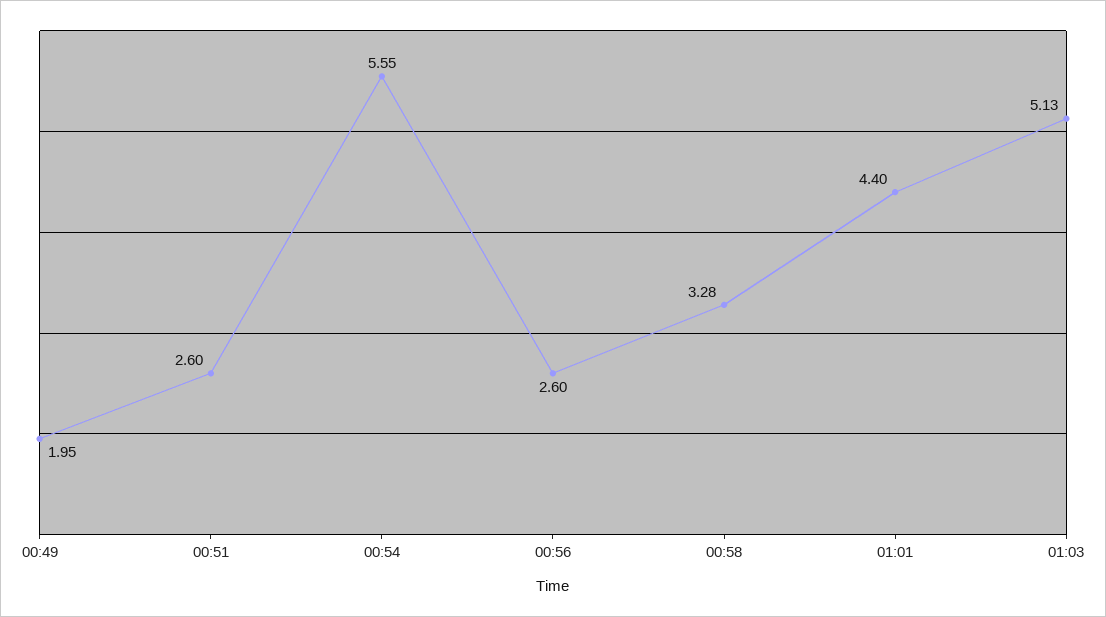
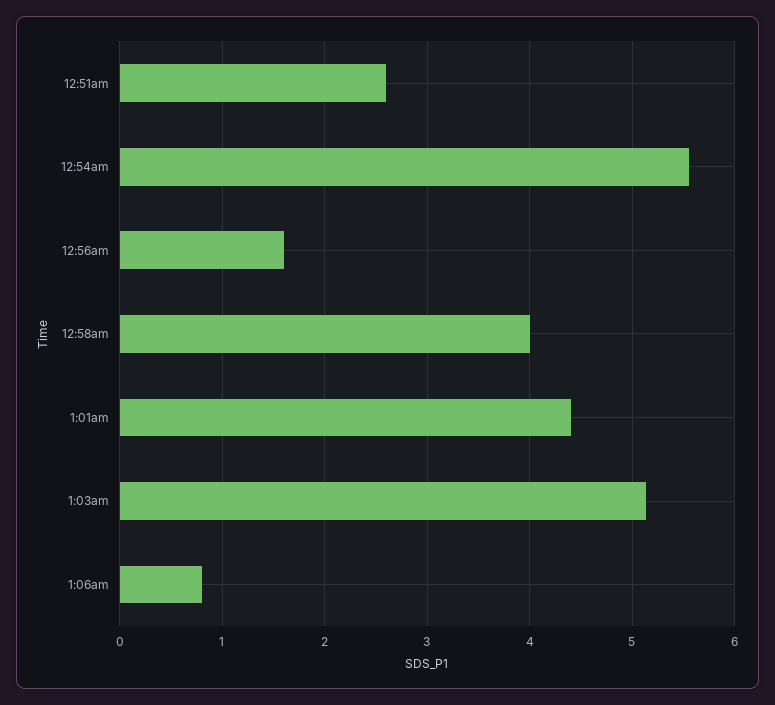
00:49: 1.95 -> none
00:56: 2.6 -> 1.6
00:58: 3.28 -> 4
1:06am: none -> 0.8

